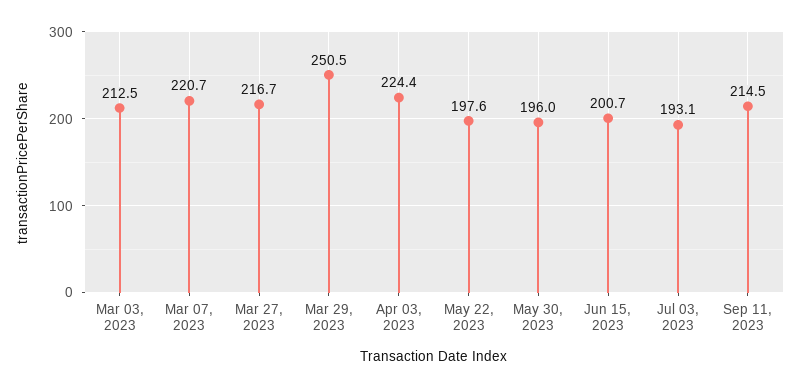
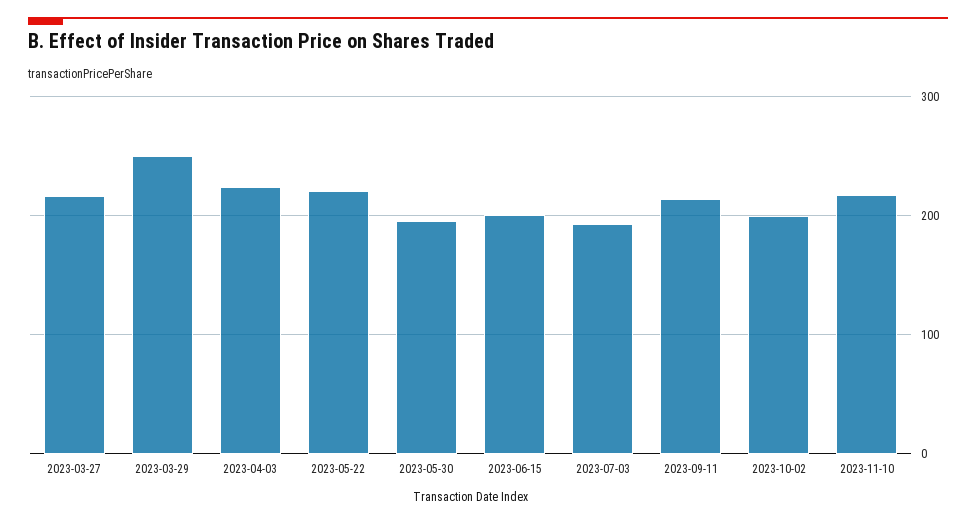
Mar 03, 2023: 212.5 -> none
Mar 07, 2023: 220.7 -> none
May 22, 2023: 197.6 -> 220
2023-10-02: none -> 200
2023-11-10: none -> 220

